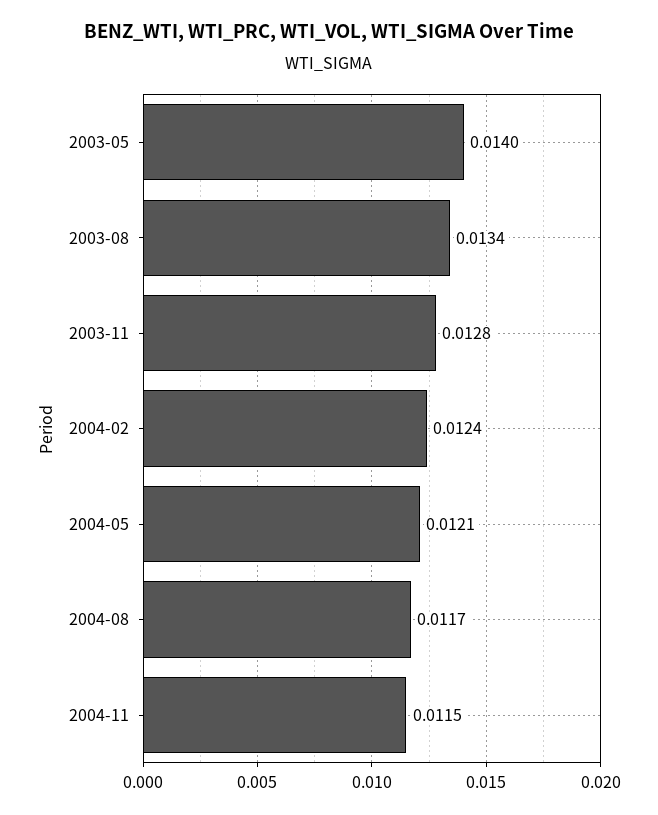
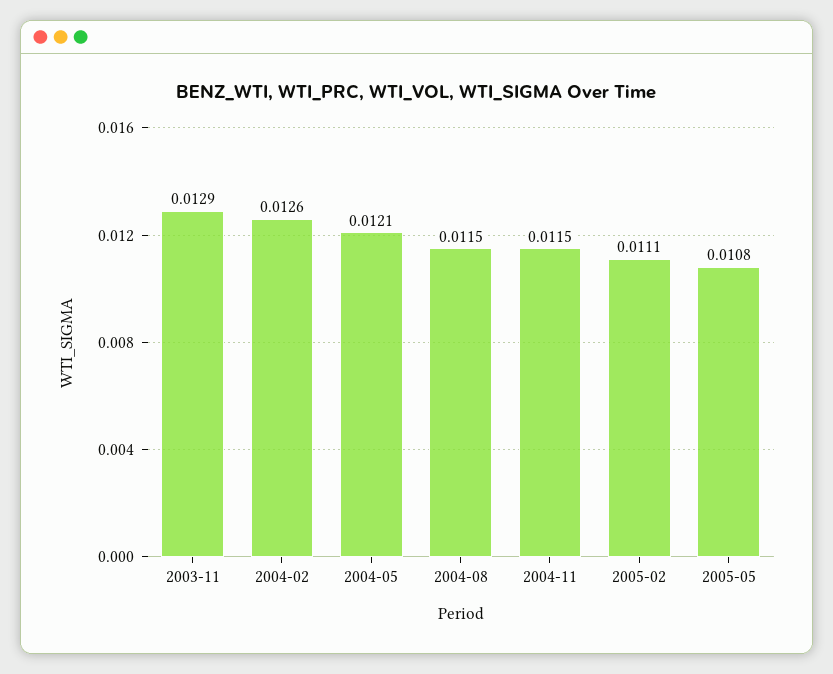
2003-05: 0.014 -> none
2003-08: 0.0134 -> none
2003-11: 0.0128 -> 0.0129
2004-02: 0.0124 -> 0.0126
2004-08: 0.0117 -> 0.0115
2005-02: none -> 0.0111
2005-05: none -> 0.0108

